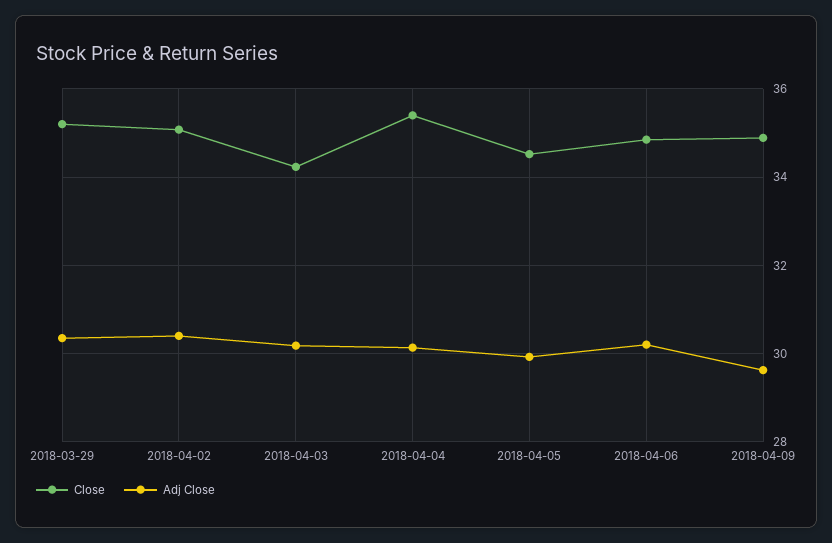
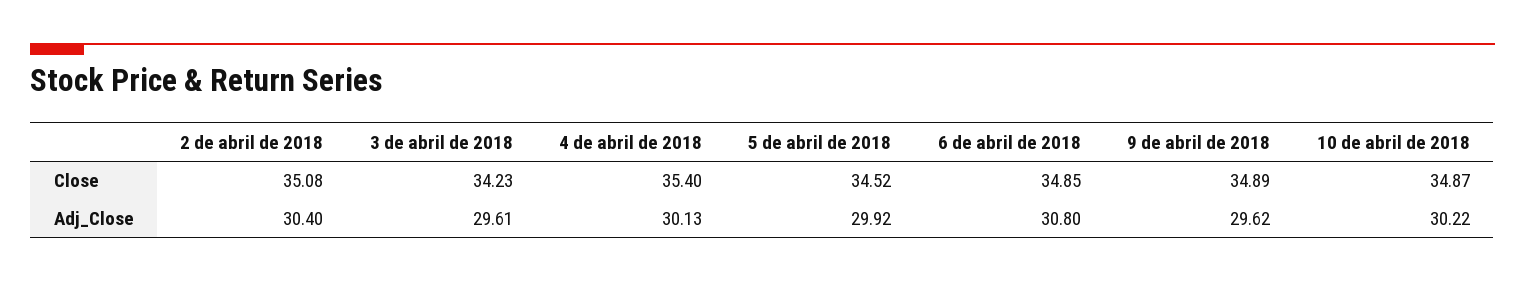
Close, 2018-03-29: 35.2 -> none
Adj Close, 2018-03-29: 30.4 -> none
Adj Close, 2018-04-03: 30.2 -> 29.61
Adj Close, 2018-04-06: 30.2 -> 30.8
Close, 10 de abril de 2018: none -> 34.87
Adj Close, 10 de abril de 2018: none -> 30.22

